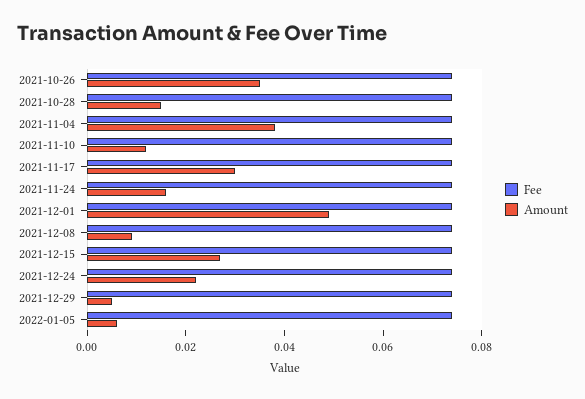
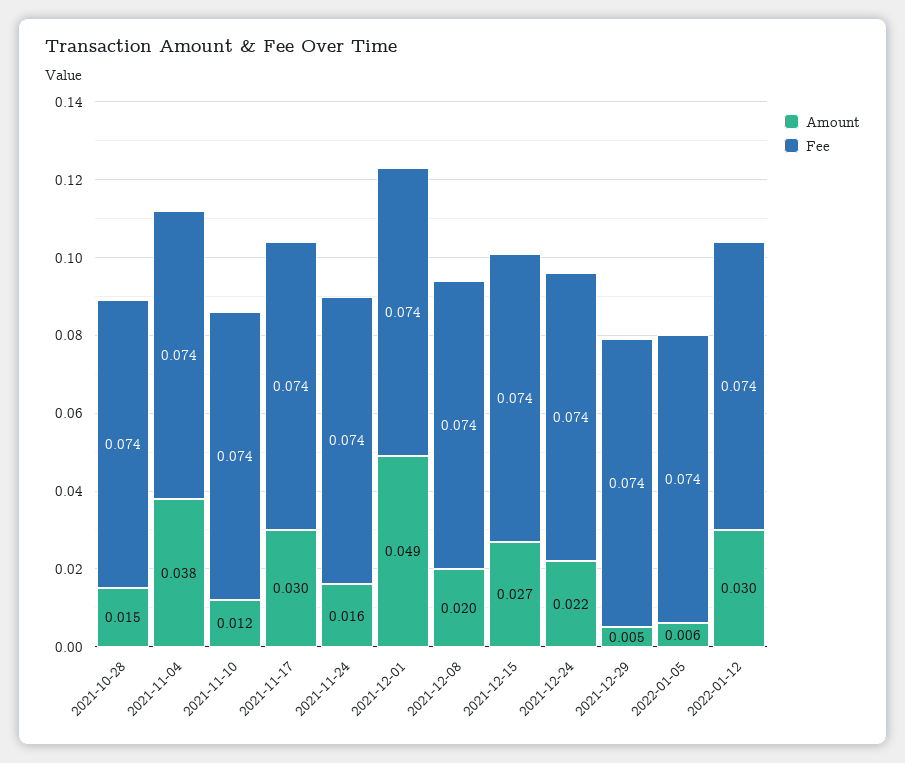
Fee, 2021-10-26: 0.075 -> none
Amount, 2021-10-26: 0.035 -> none
Amount, 2021-12-08: 0.01 -> 0.02
Amount, 2022-01-12: none -> 0.03
Fee, 2022-01-12: none -> 0.074

